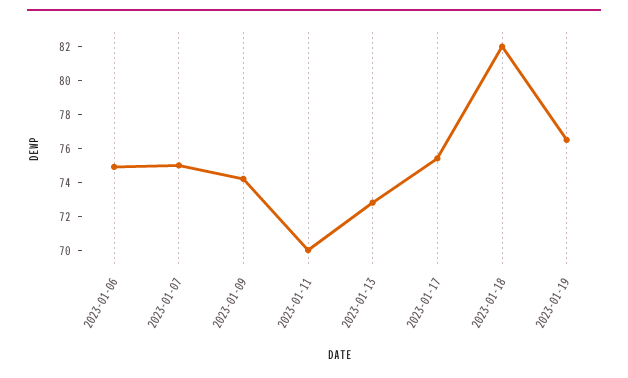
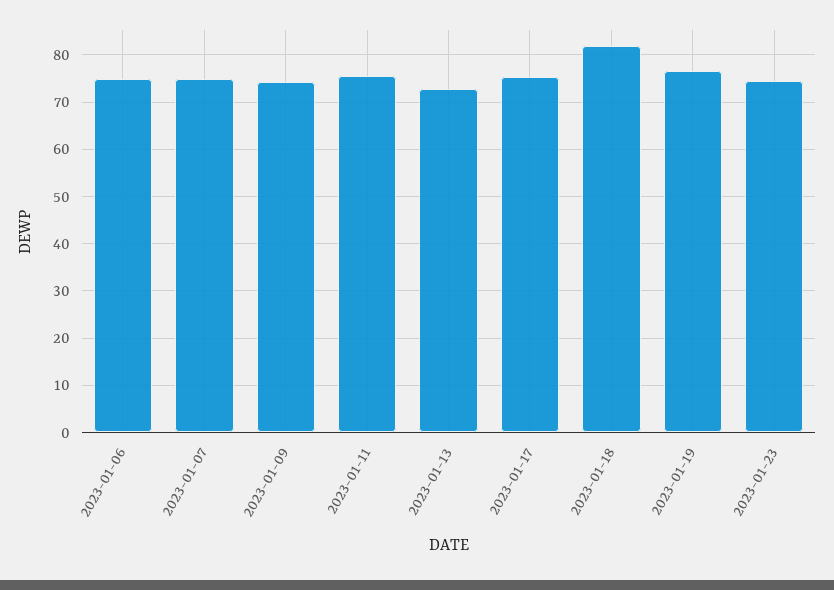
2023-01-11: 70 -> 76
2023-01-23: none -> 74

